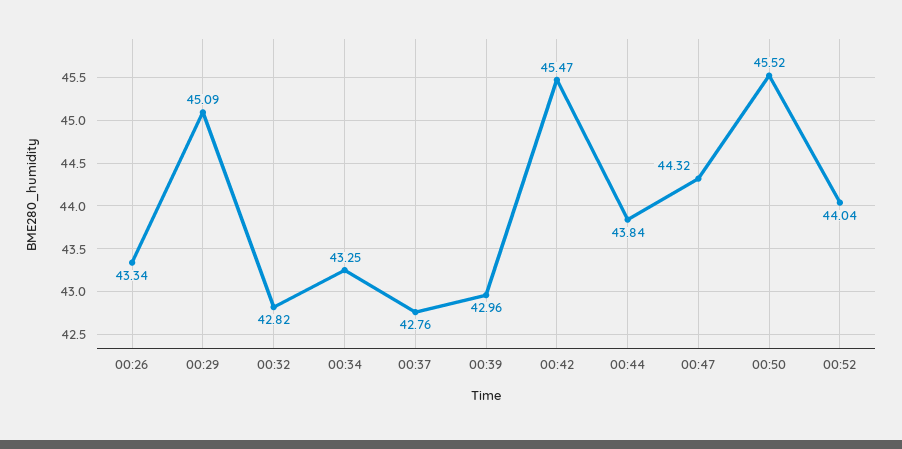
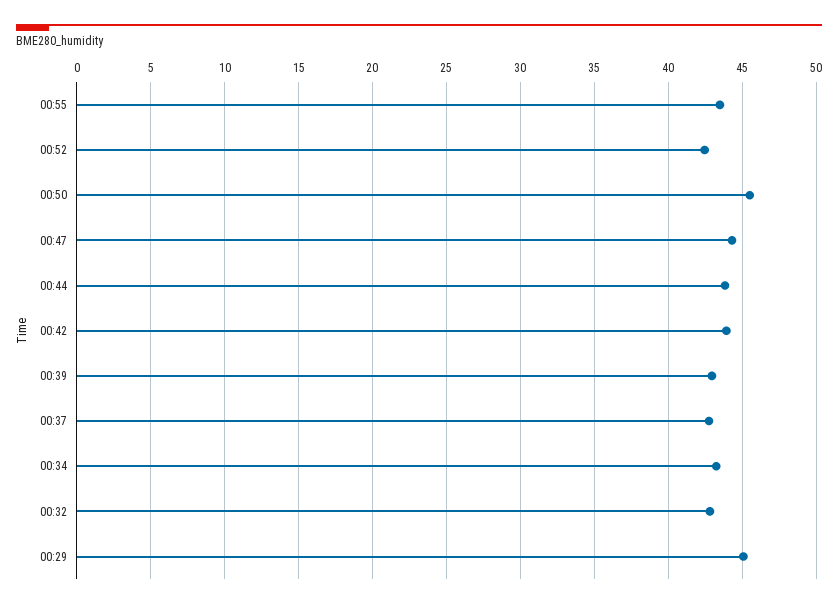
00:26: 43.34 -> none
00:42: 45.47 -> 44
00:52: 44.04 -> 42.5
00:55: none -> 43.5

